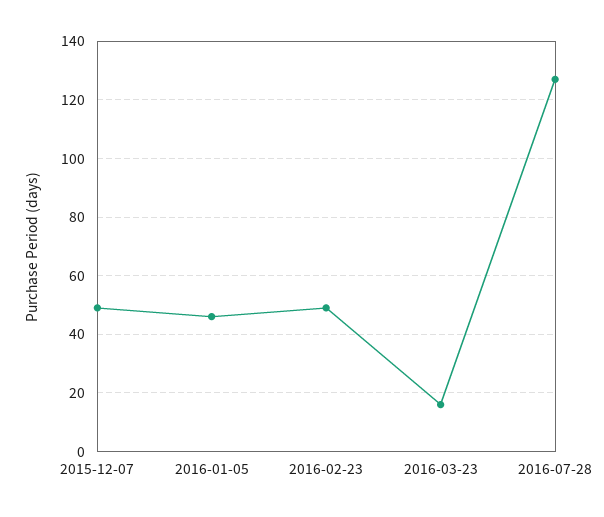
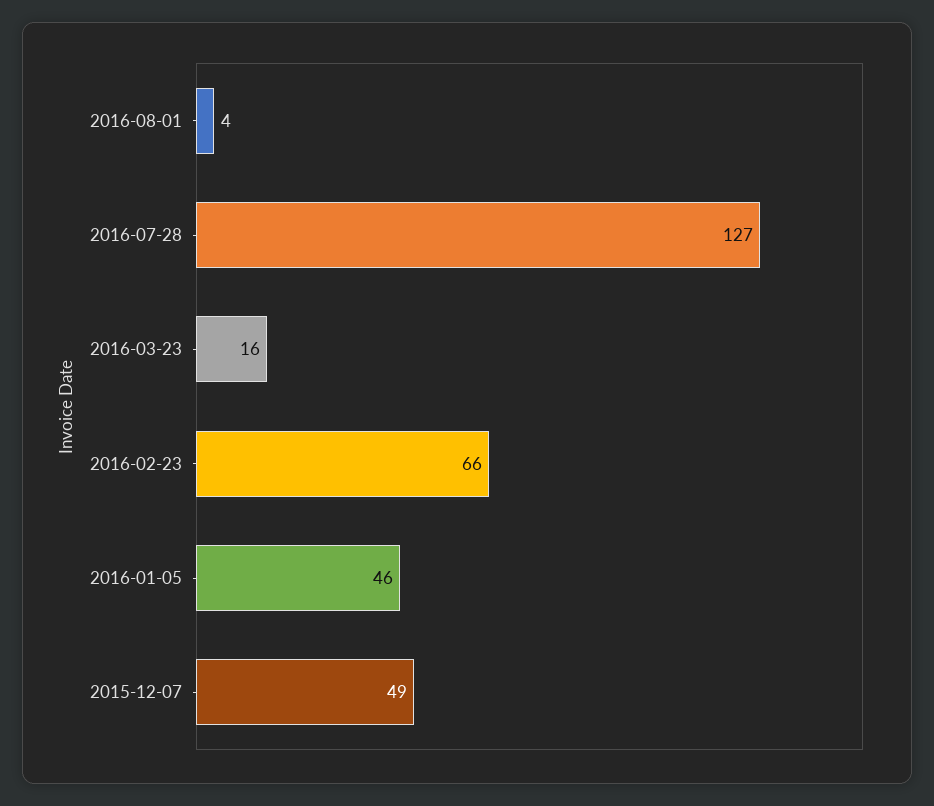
2016-02-23: 50 -> 66
2016-08-01: none -> 4

